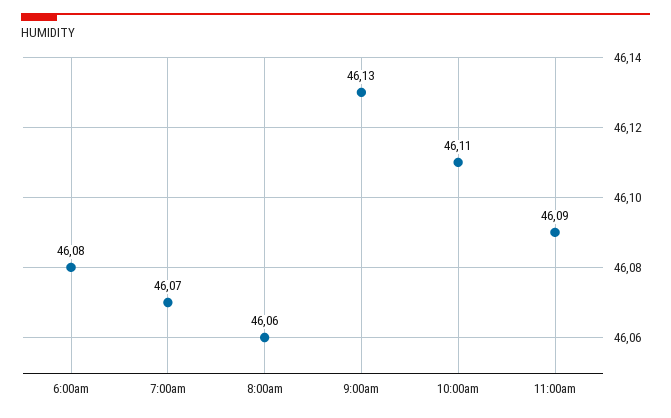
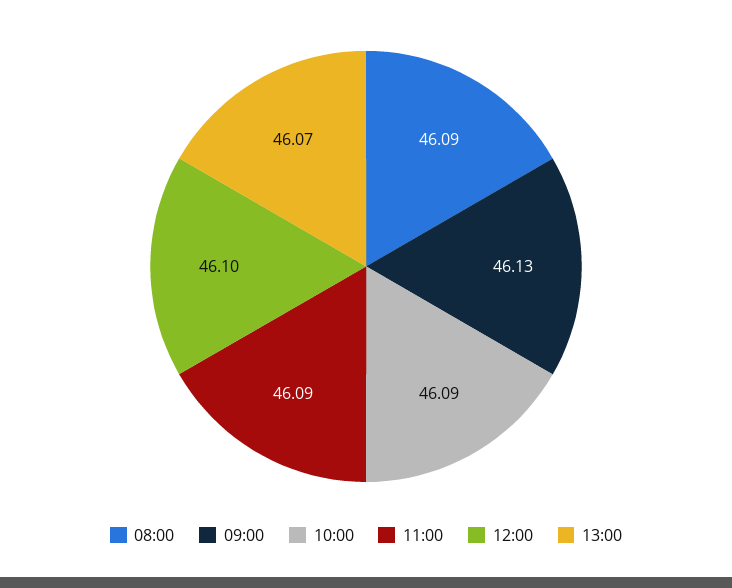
6:00am: 46.08 -> none
7:00am: 46.07 -> none
8:00am: 46.06 -> 46.09
10:00am: 46.11 -> 46.09
12:00: none -> 46.1
13:00: none -> 46.07

